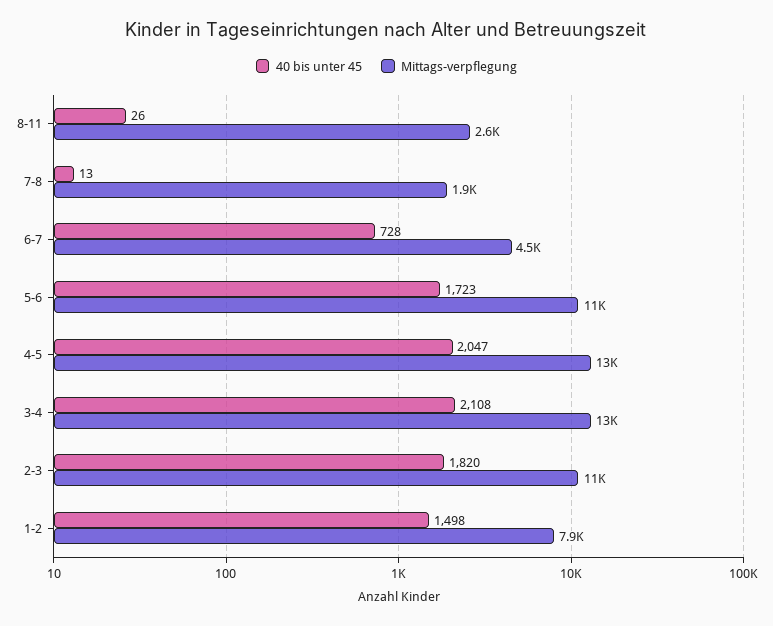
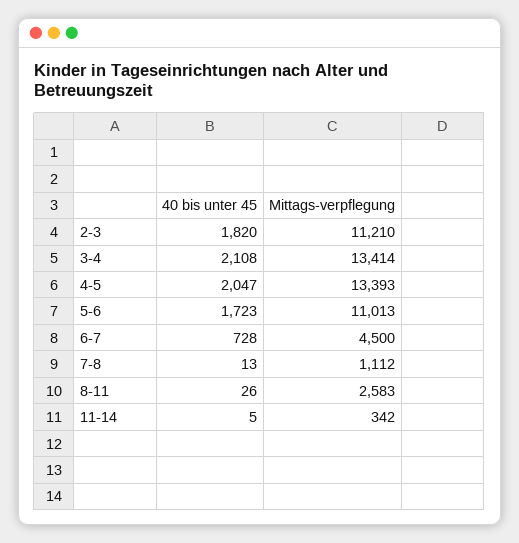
Mittags-verpflegung, 7-8: 1900 -> 1112
40 bis unter 45, 1-2: 1498 -> none
Mittags-verpflegung, 1-2: 7900 -> none
40 bis unter 45, 11-14: none -> 5
Mittags-verpflegung, 11-14: none -> 342

